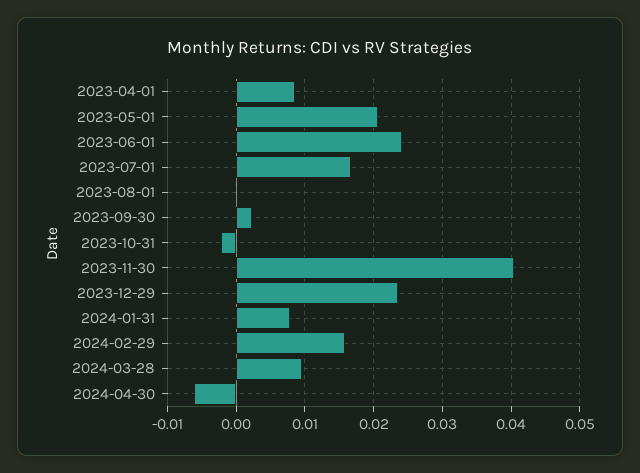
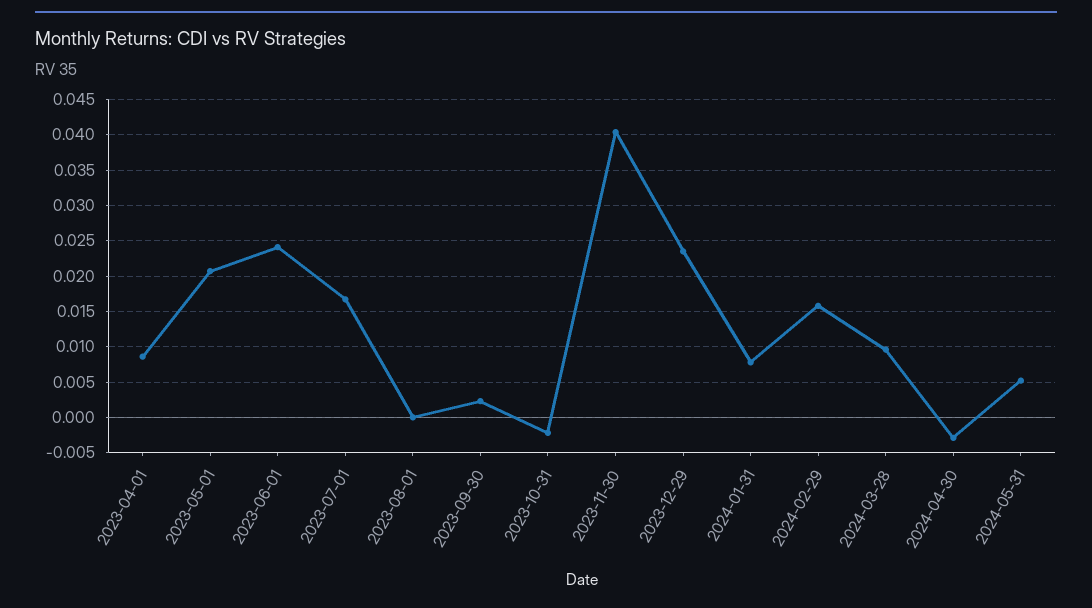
2024-04-30: -0.006 -> -0.003
2024-05-31: none -> 0.005

